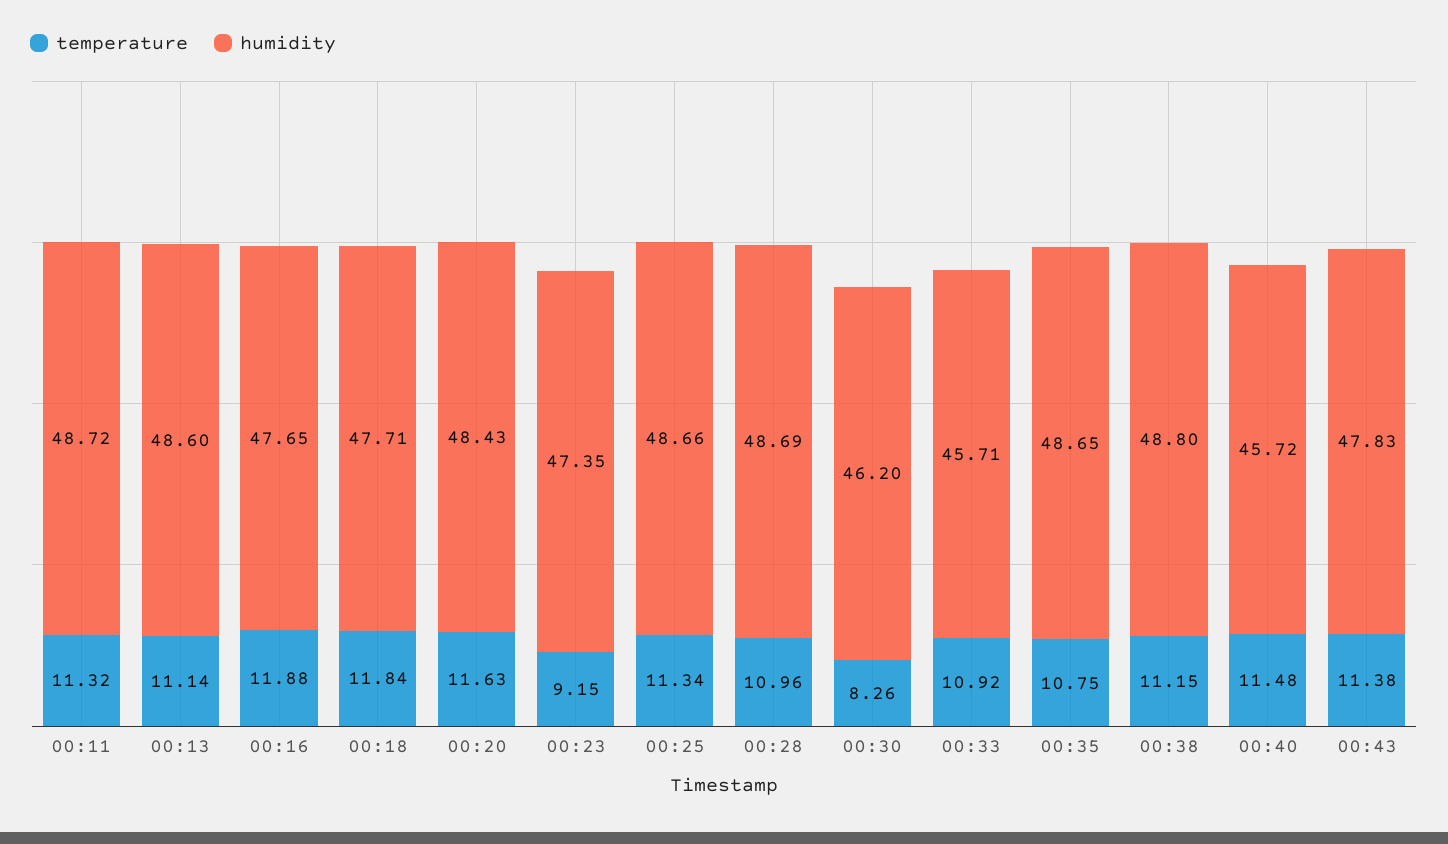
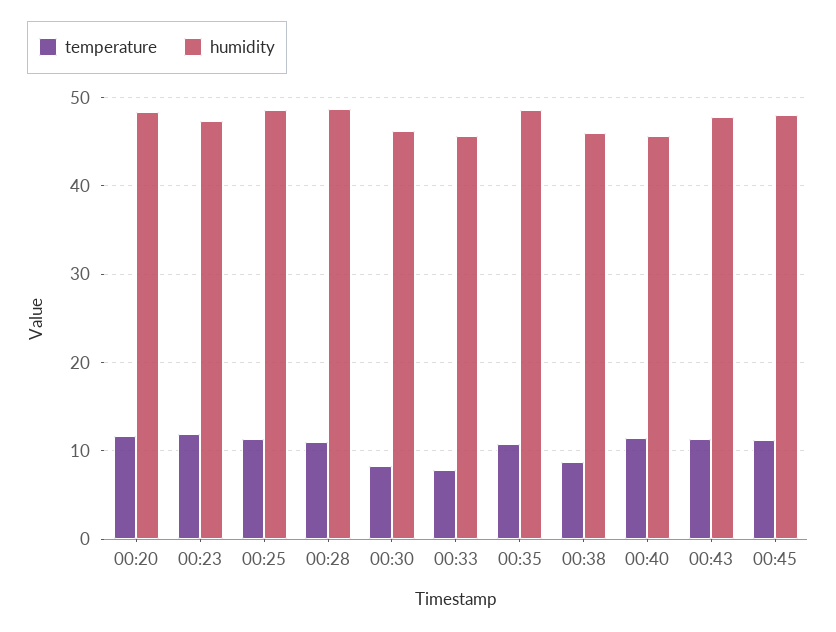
temperature, 00:11: 11.32 -> none
humidity, 00:11: 48.72 -> none
temperature, 00:13: 11.14 -> none
humidity, 00:13: 48.6 -> none
temperature, 00:16: 11.88 -> none
humidity, 00:16: 47.65 -> none
temperature, 00:18: 11.84 -> none
humidity, 00:18: 47.71 -> none
temperature, 00:23: 9.15 -> 12
temperature, 00:33: 10.92 -> 8
temperature, 00:38: 11.15 -> 9
humidity, 00:38: 48.8 -> 46
temperature, 00:45: none -> 11
humidity, 00:45: none -> 48

